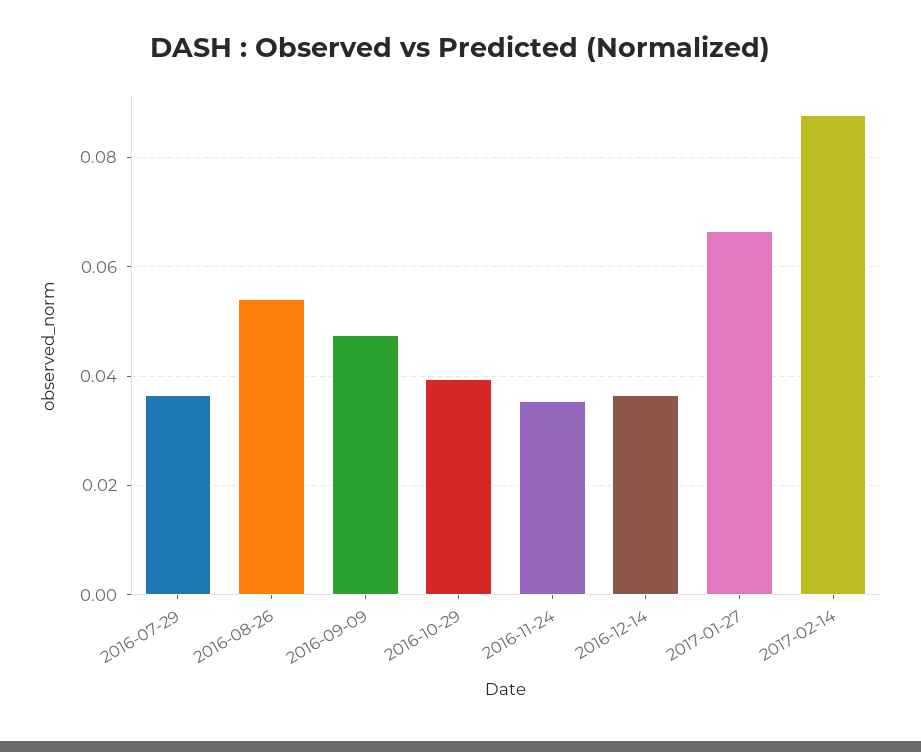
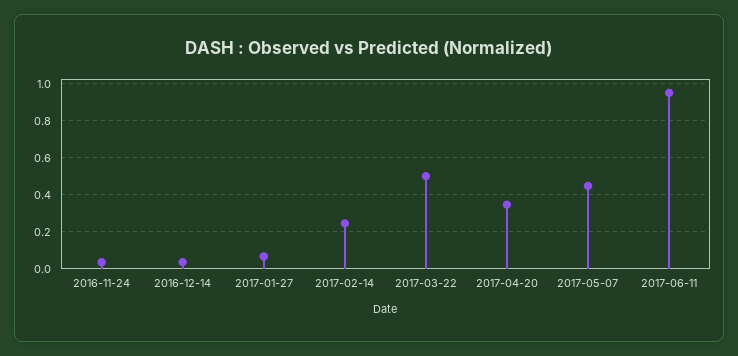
2016-07-29: 0.036 -> none
2016-08-26: 0.054 -> none
2016-09-09: 0.048 -> none
2016-10-29: 0.04 -> none
2017-02-14: 0.088 -> 0.25
2017-03-22: none -> 0.5
2017-04-20: none -> 0.35
2017-05-07: none -> 0.45
2017-06-11: none -> 0.95

